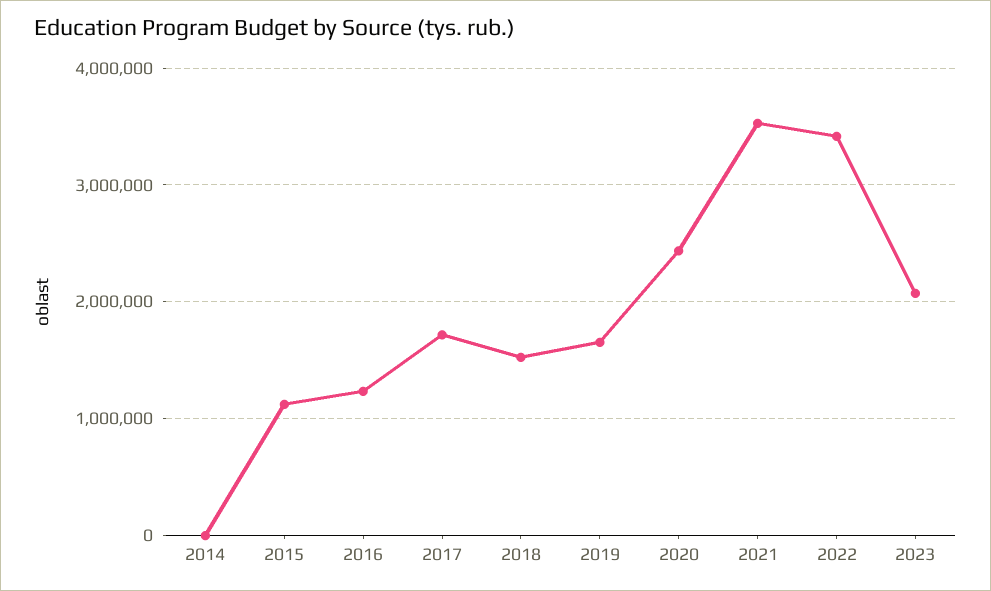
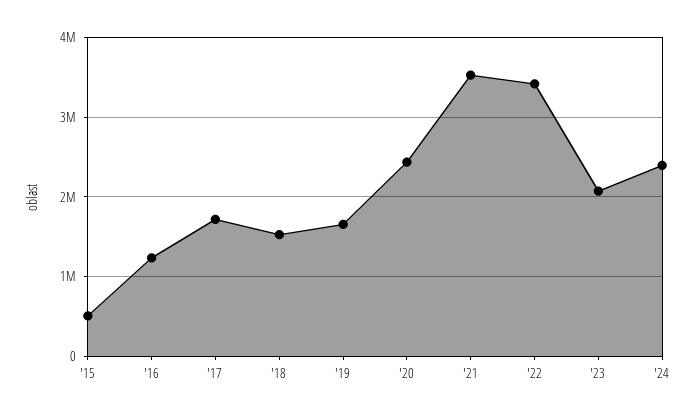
2014: 0 -> none
2015: 1100000 -> 500000
'24: none -> 2400000

